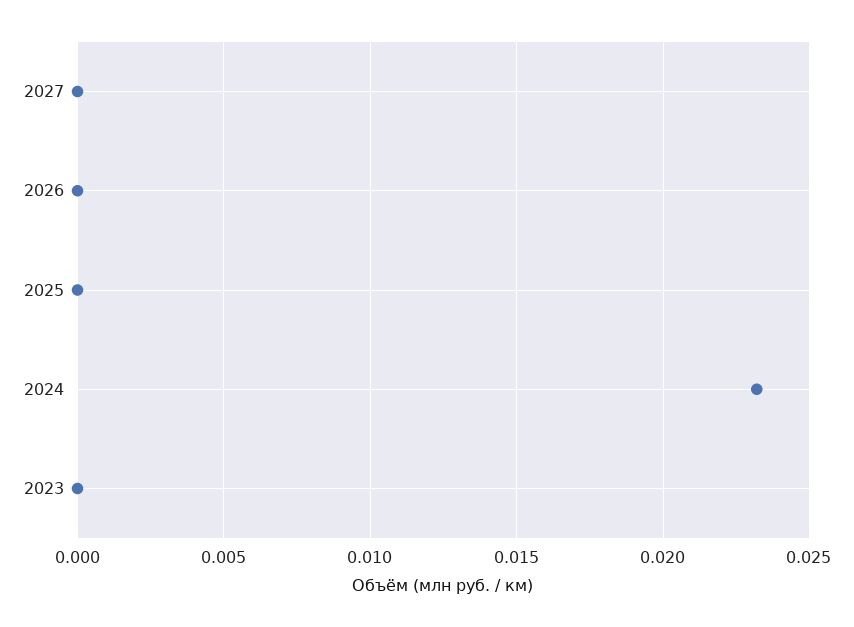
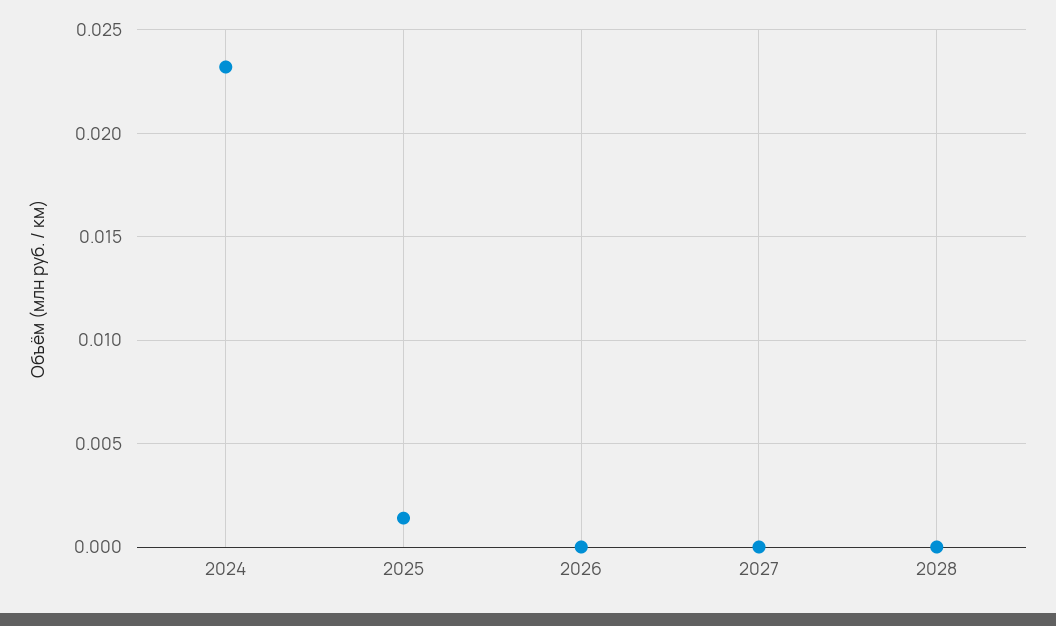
2025: 0 -> 0.0015
2023: 0 -> none
2028: none -> 0

